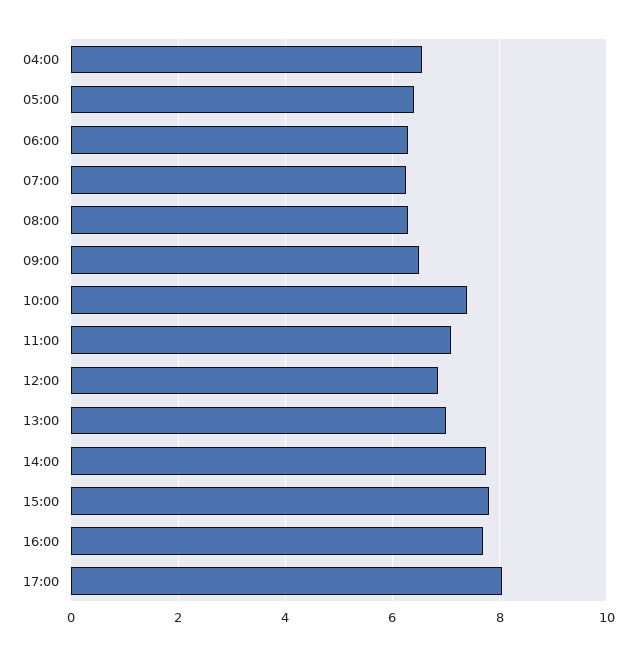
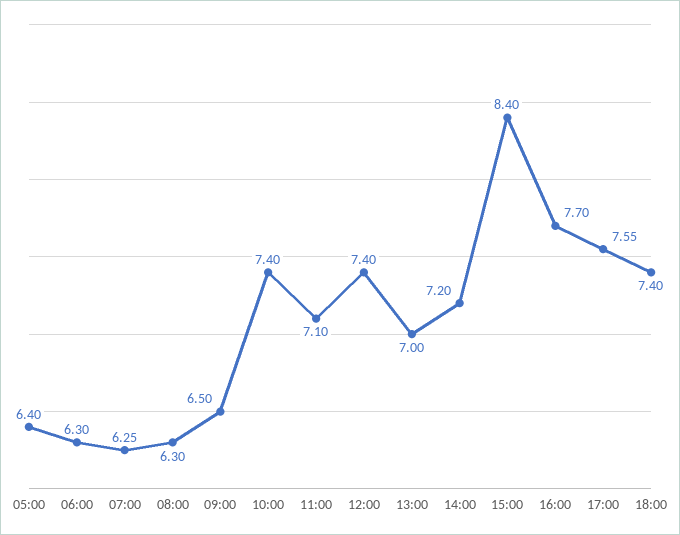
04:00: 6.6 -> none
12:00: 6.8 -> 7.4
14:00: 7.8 -> 7.2
15:00: 7.8 -> 8.4
17:00: 8 -> 7.55
18:00: none -> 7.4

